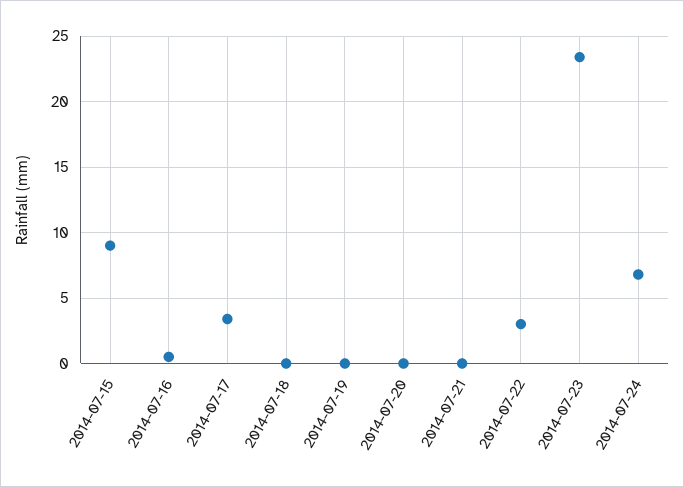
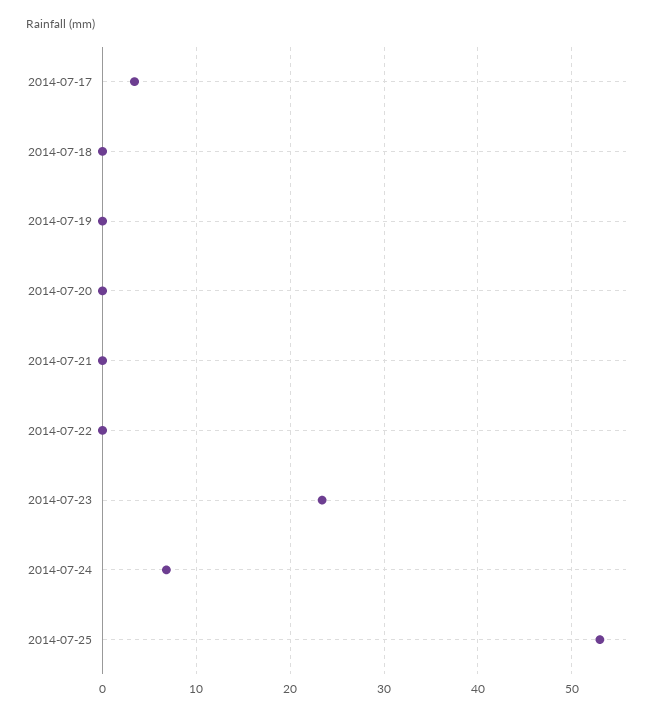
2014-07-15: 9 -> none
2014-07-16: 0.5 -> none
2014-07-22: 3 -> 0
2014-07-25: none -> 53

